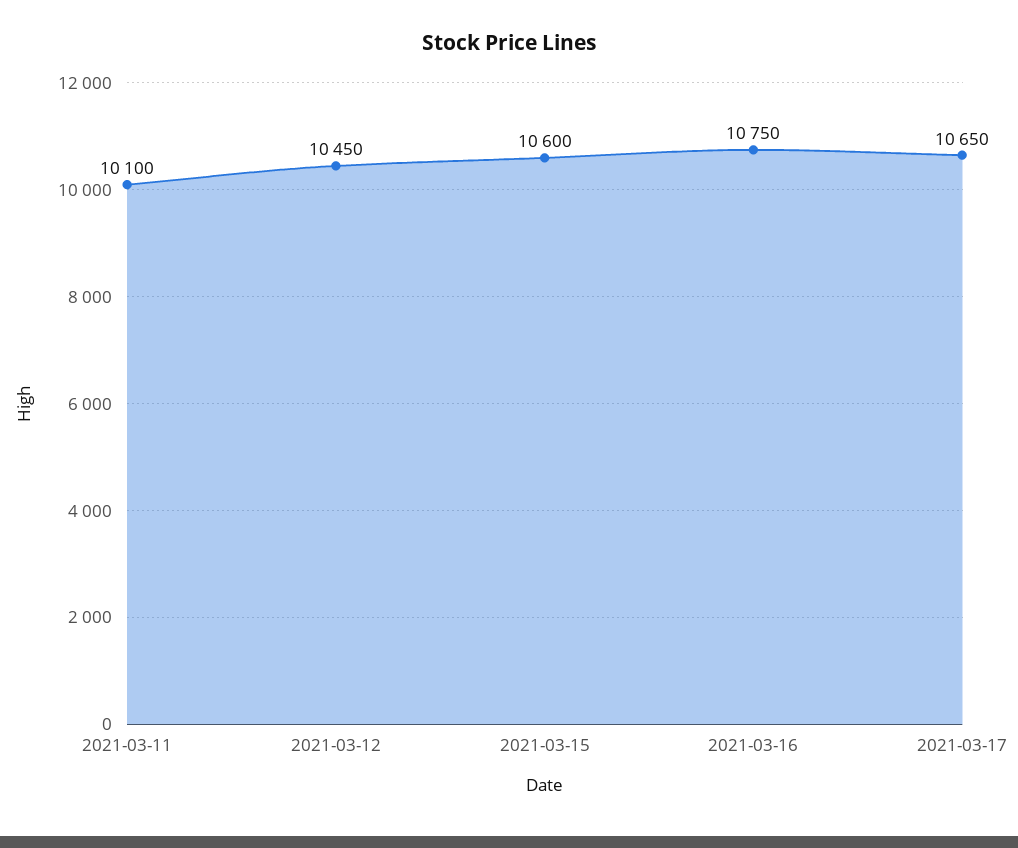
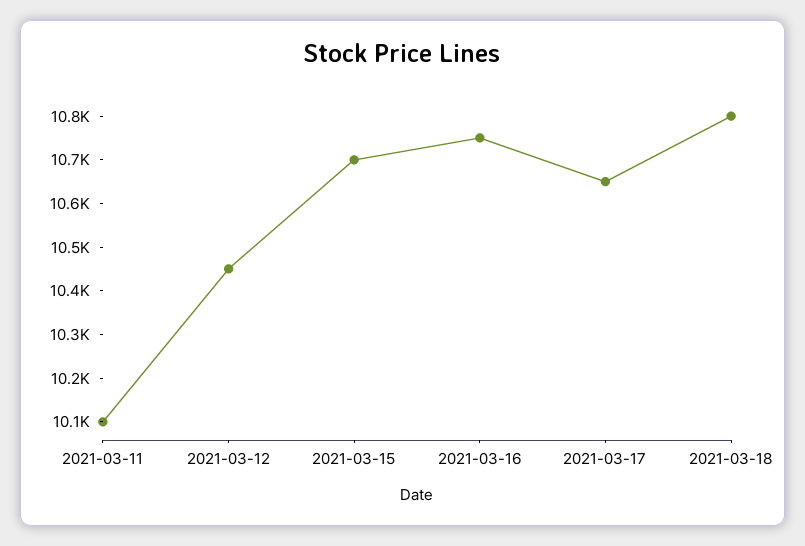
2021-03-15: 10600 -> 10700
2021-03-18: none -> 10800

